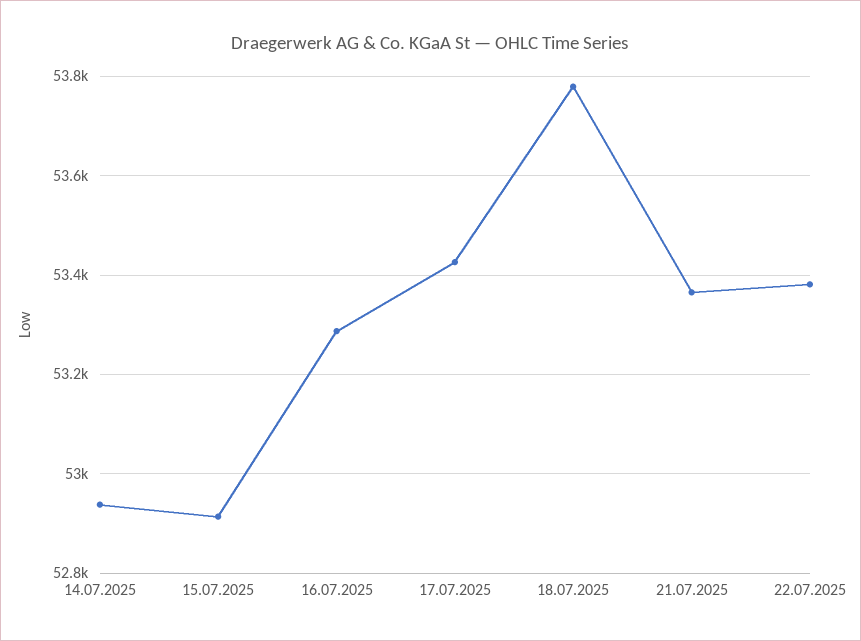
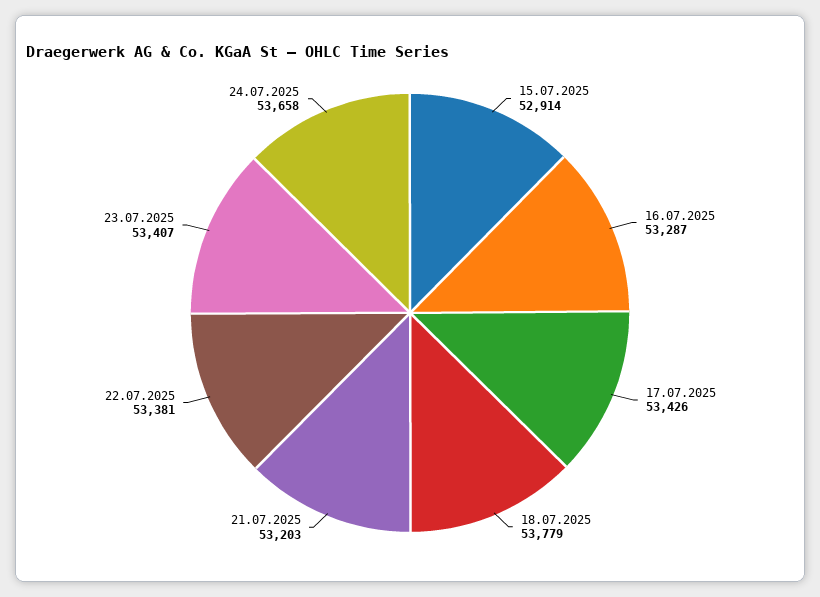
14.07.2025: 52940 -> none
21.07.2025: 53360 -> 53203
23.07.2025: none -> 53407
24.07.2025: none -> 53658

